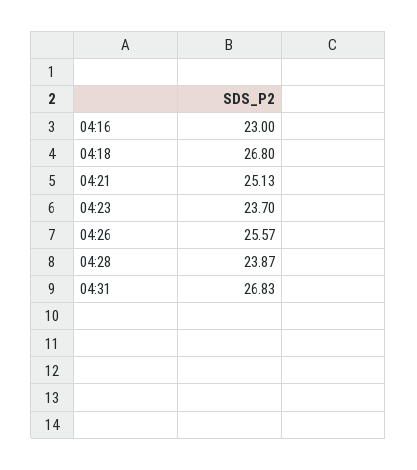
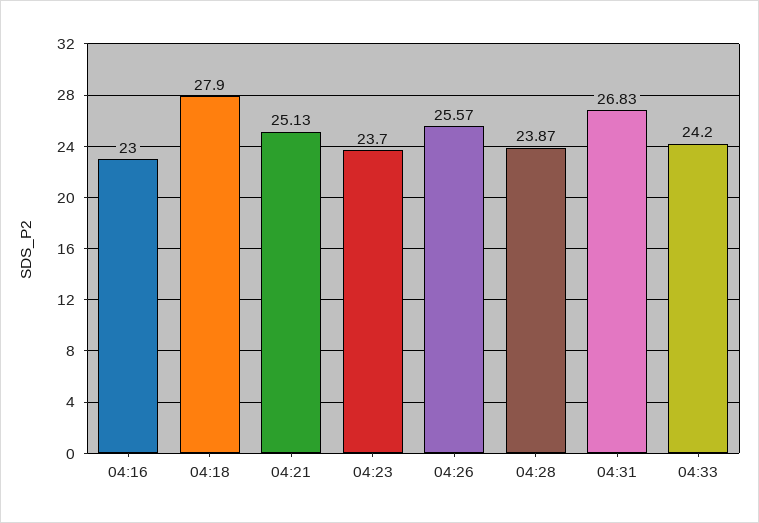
04:18: 26.8 -> 27.9
04:33: none -> 24.2

